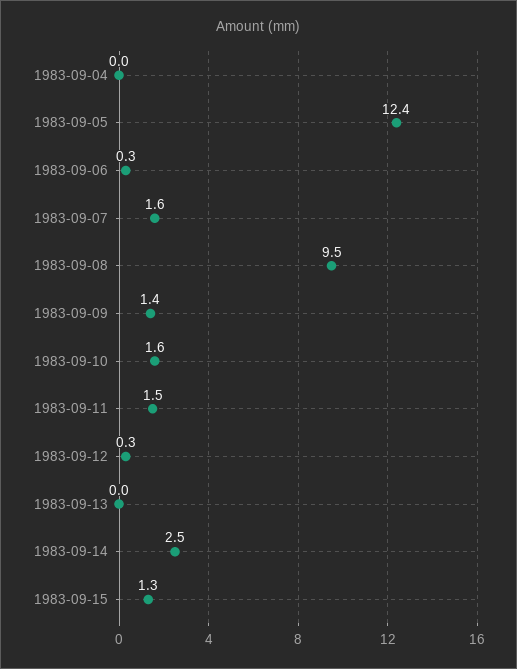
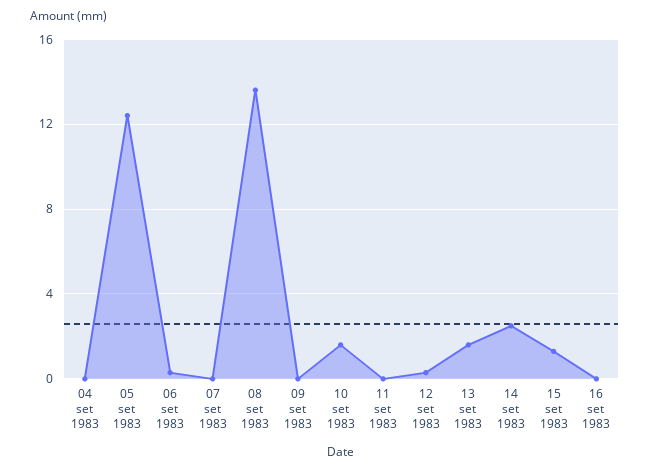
1983-09-07: 1.6 -> 0
1983-09-08: 9.5 -> 13.5
1983-09-09: 1.4 -> 0
1983-09-11: 1.5 -> 0
1983-09-13: 0 -> 1.5
16 set 1983: none -> 0

